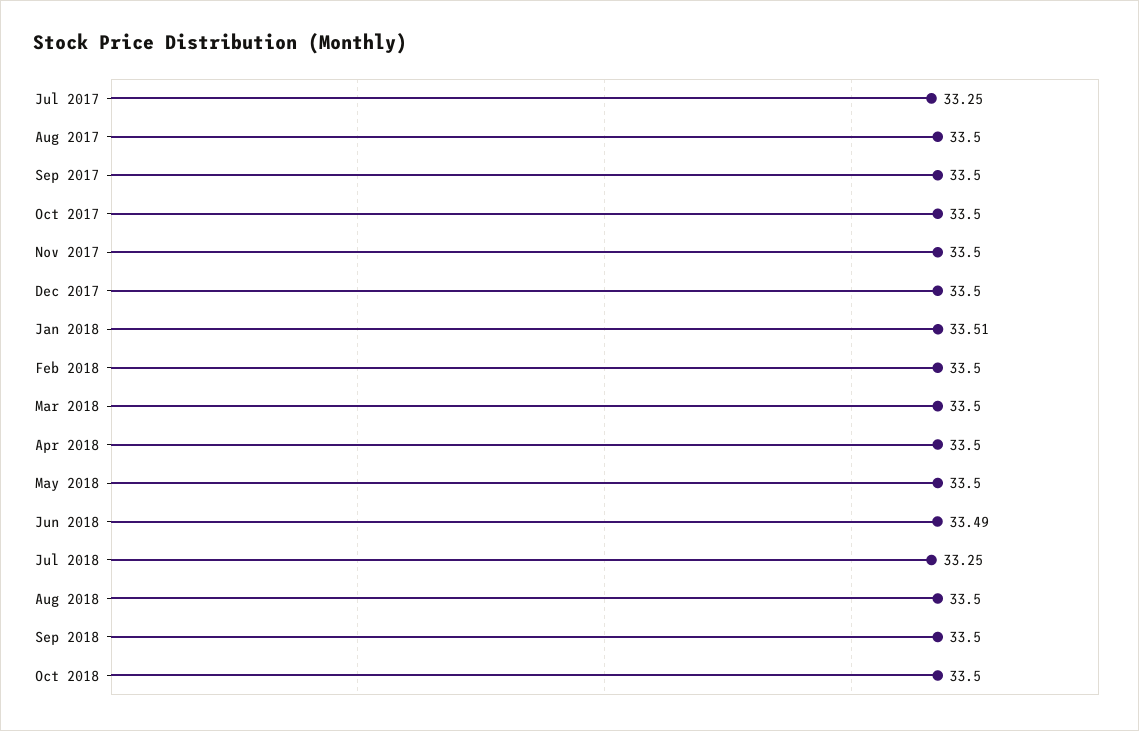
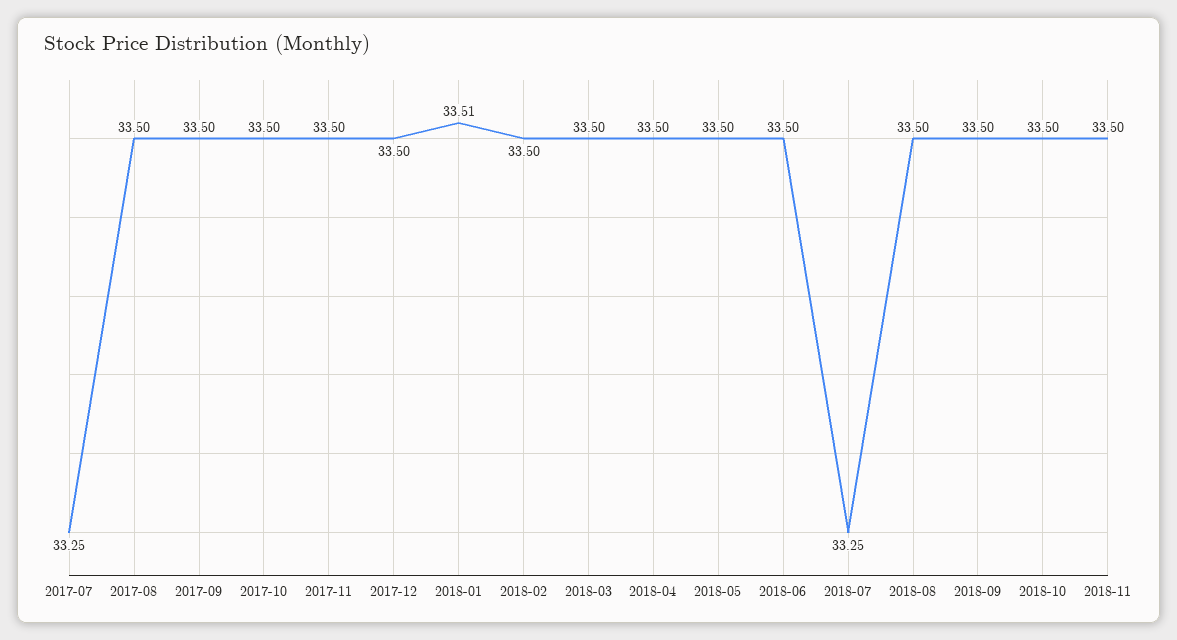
Jun 2018: 33.49 -> 33.5
2018-11: none -> 33.5

